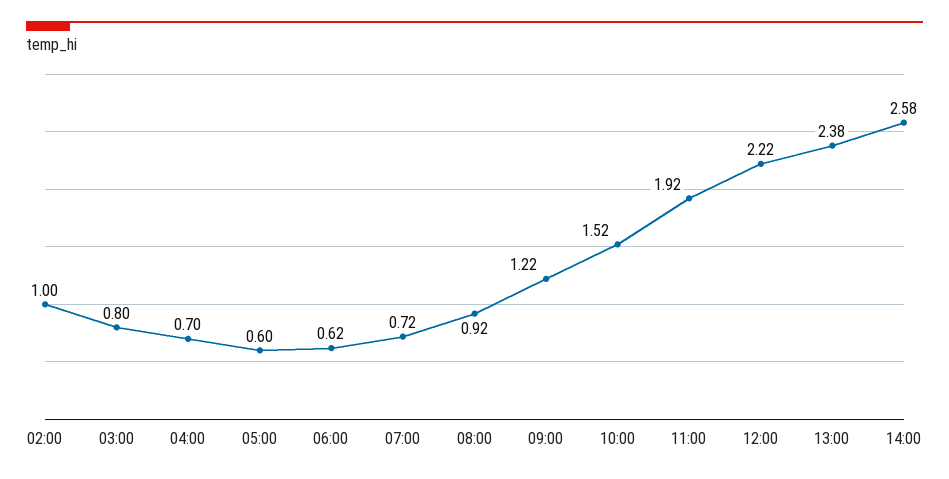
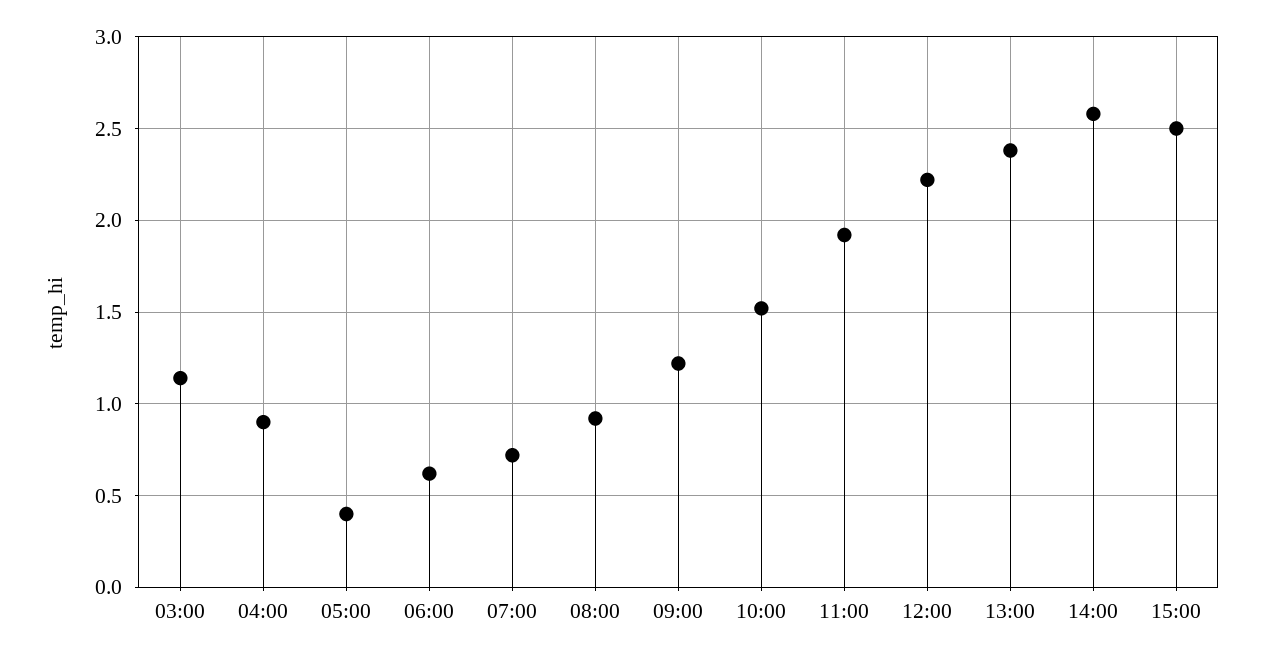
02:00: 1 -> none
03:00: 0.8 -> 1.15
04:00: 0.7 -> 0.9
05:00: 0.6 -> 0.4
15:00: none -> 2.5

